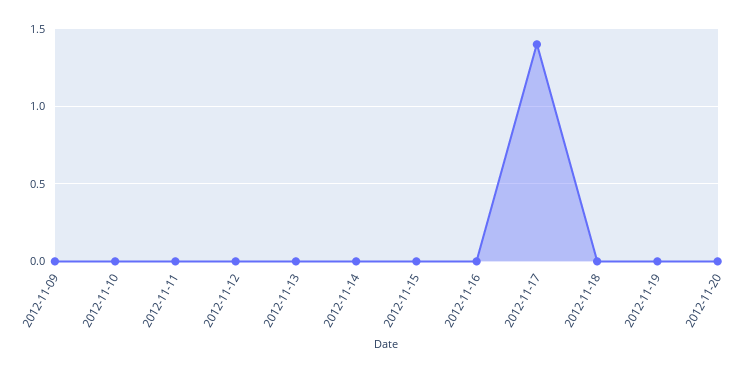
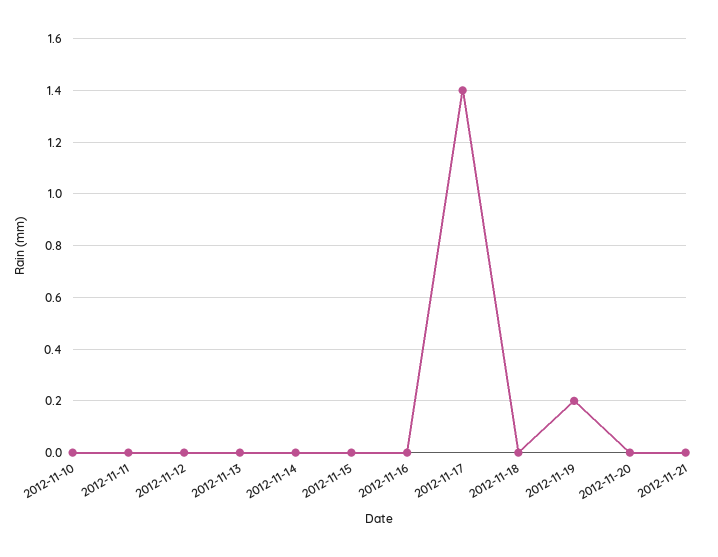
2012-11-09: 0 -> none
2012-11-19: 0 -> 0.2
2012-11-21: none -> 0

